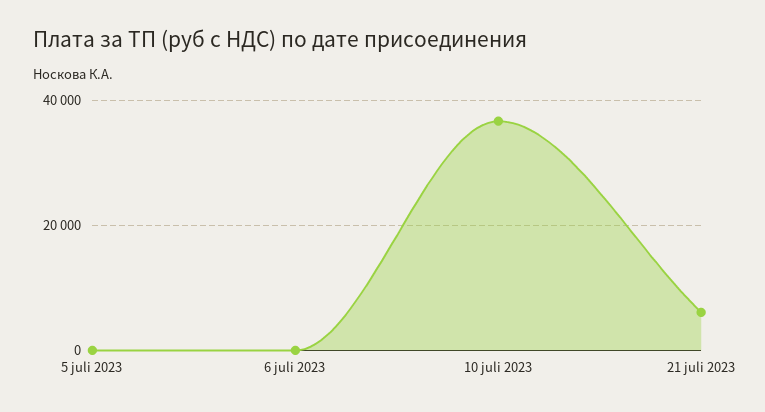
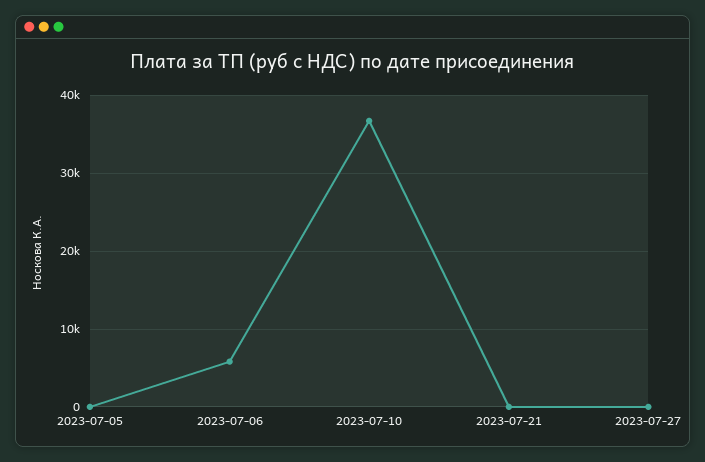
6 juli 2023: 0 -> 6000
21 juli 2023: 6000 -> 0
2023-07-27: none -> 0

